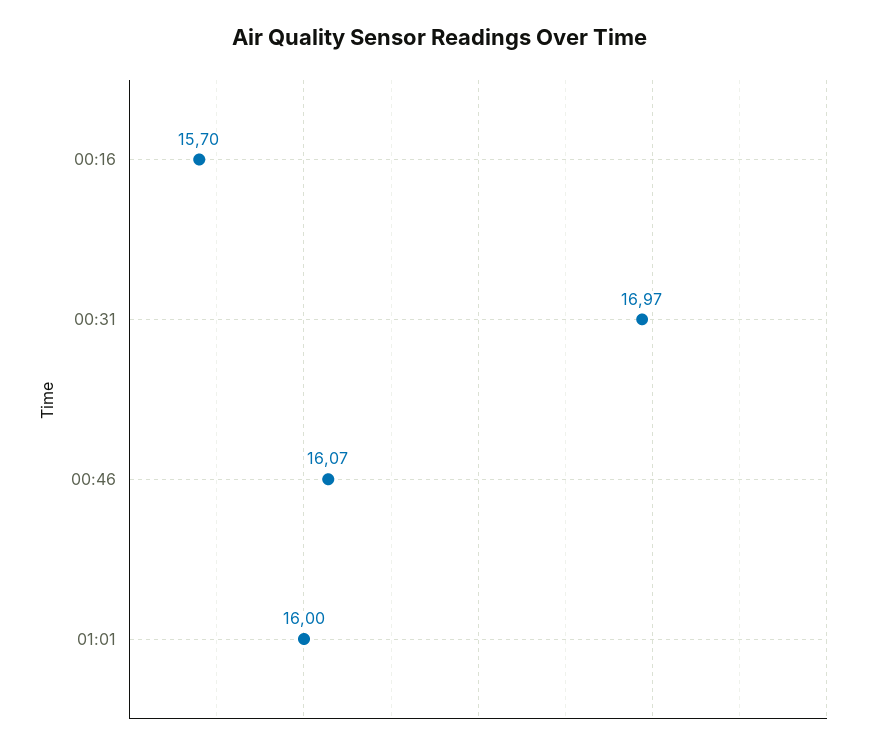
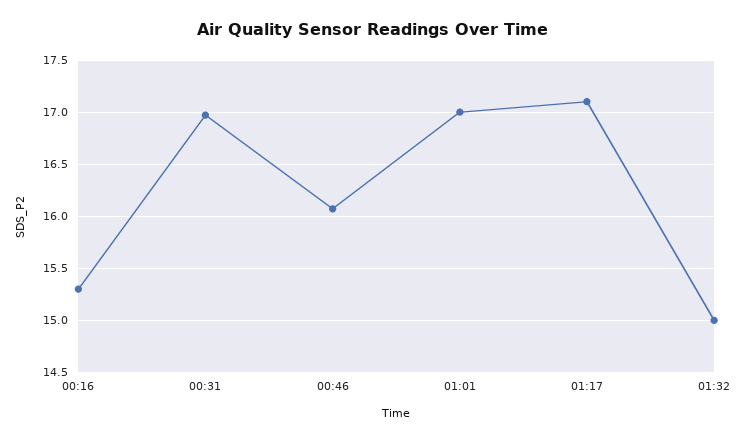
00:16: 15.7 -> 15.3
01:01: 16 -> 17
01:17: none -> 17.1
01:32: none -> 15

